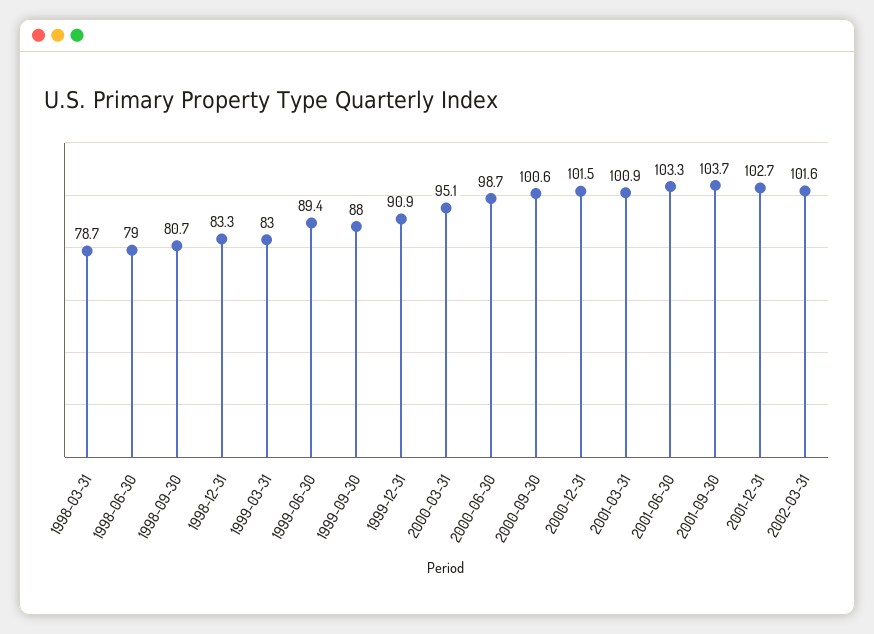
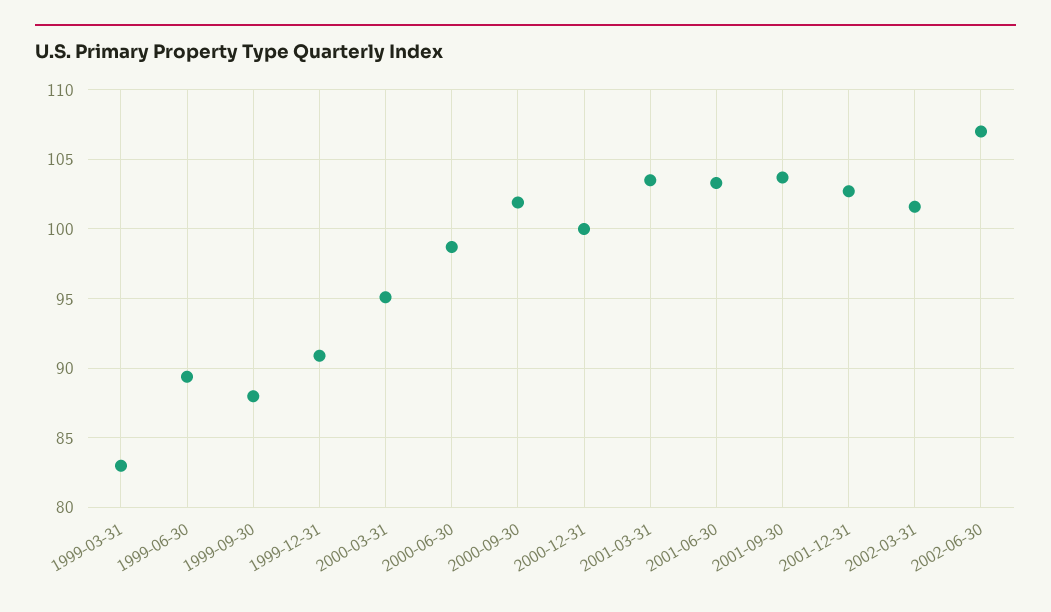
1998-03-31: 78.7 -> none
1998-06-30: 79 -> none
1998-09-30: 80.7 -> none
1998-12-31: 83.3 -> none
2000-09-30: 100.6 -> 102
2000-12-31: 101.5 -> 100
2001-03-31: 100.9 -> 103.5
2002-06-30: none -> 107

